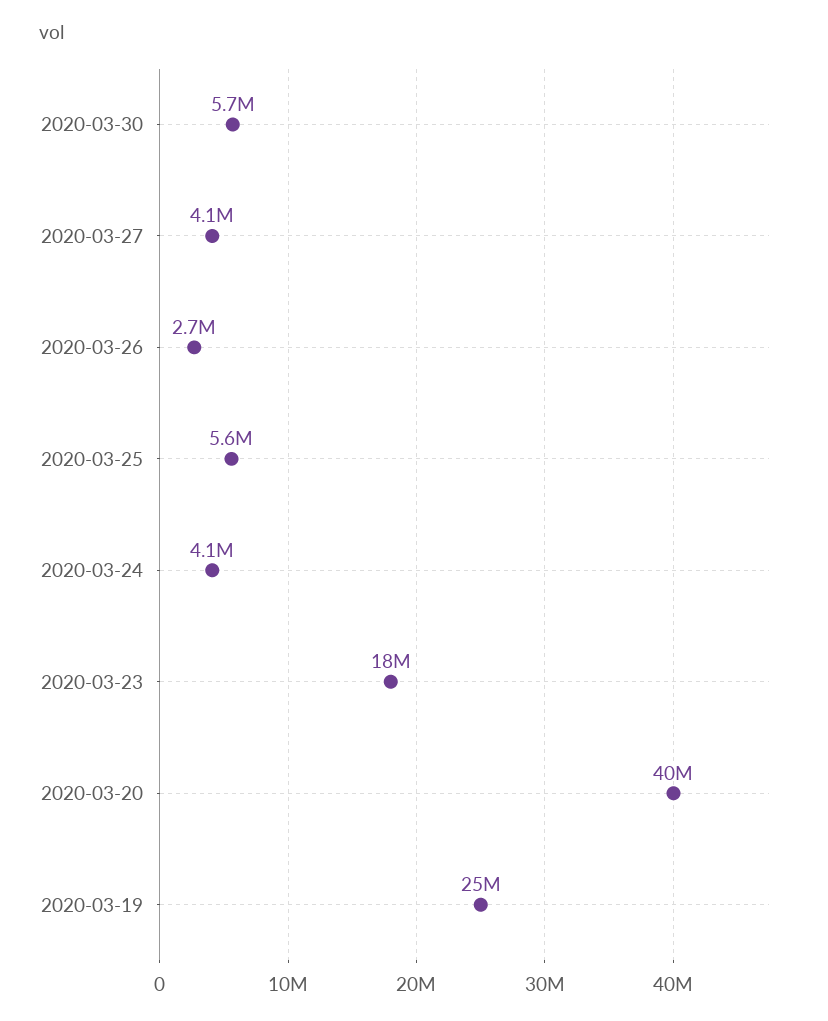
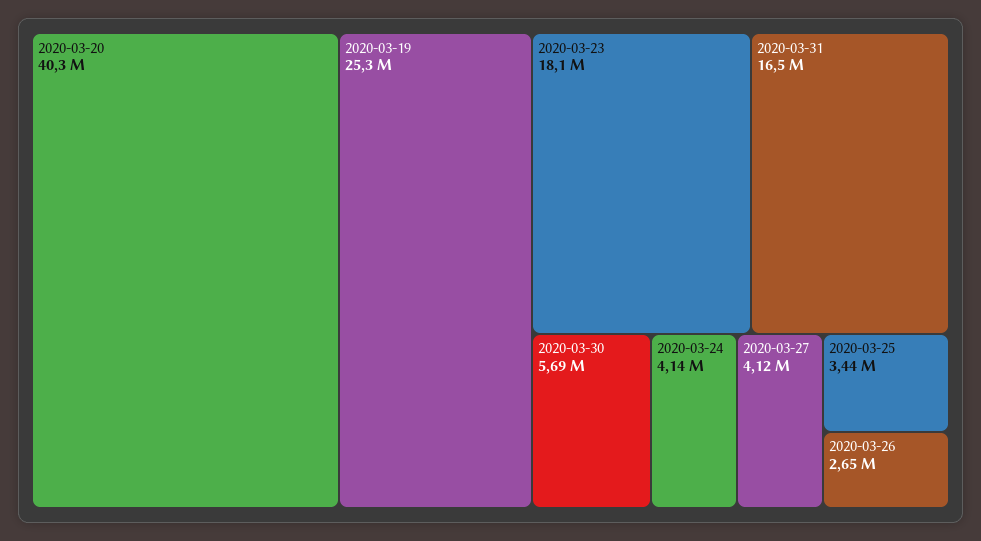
2020-03-25: 5600000 -> 3440000
2020-03-31: none -> 16500000

